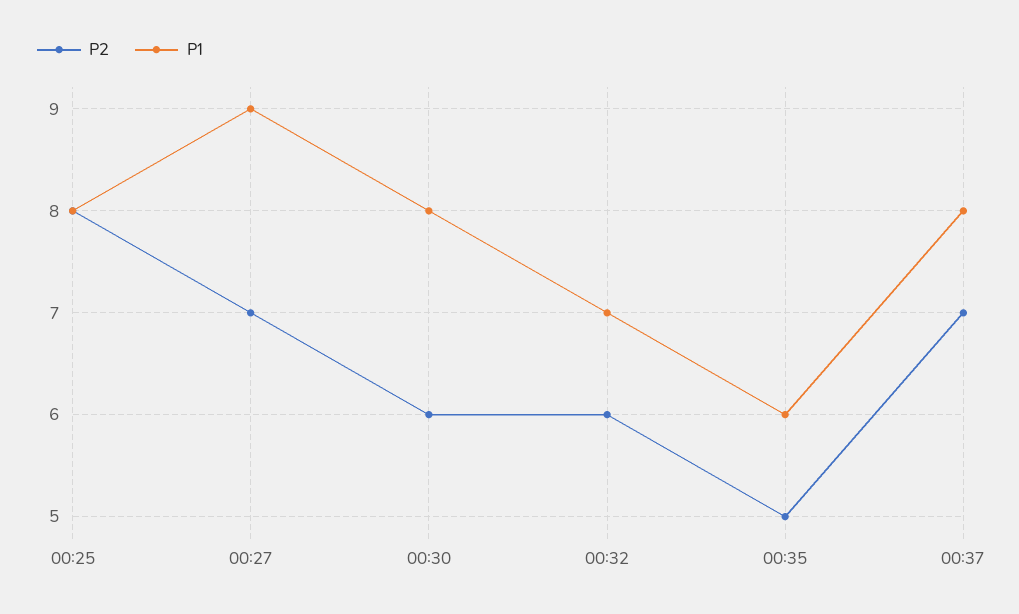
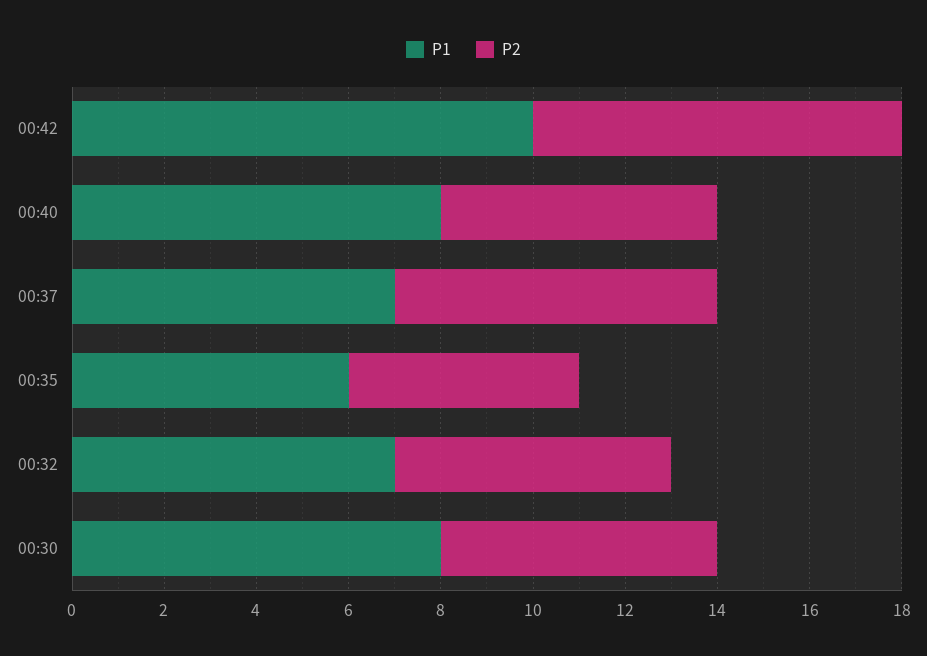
P2, 00:25: 8 -> none
P1, 00:25: 8 -> none
P2, 00:27: 7 -> none
P1, 00:27: 9 -> none
P1, 00:37: 8 -> 7
P1, 00:42: none -> 10
P2, 00:42: none -> 8
P1, 00:40: none -> 8
P2, 00:40: none -> 6

